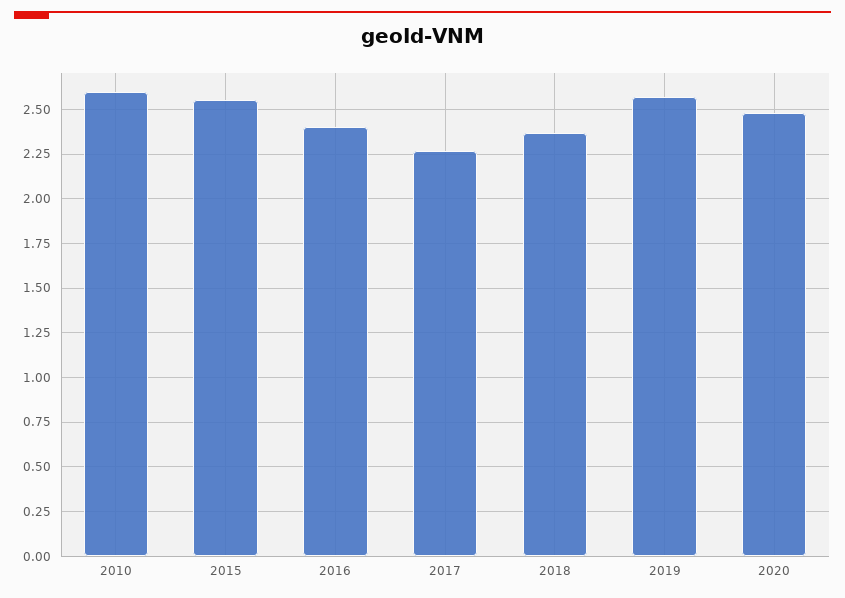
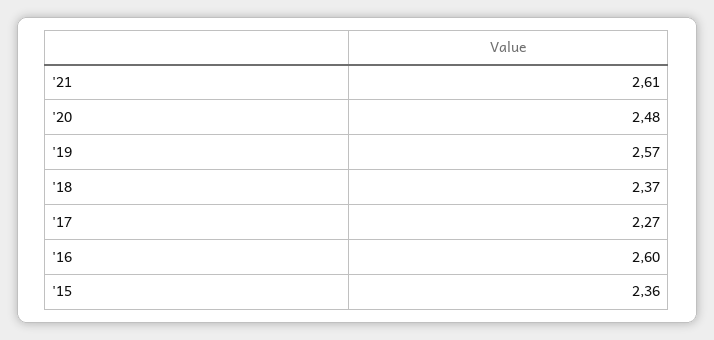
2010: 2.6 -> none
2015: 2.55 -> 2.36
2016: 2.4 -> 2.6
'21: none -> 2.61

